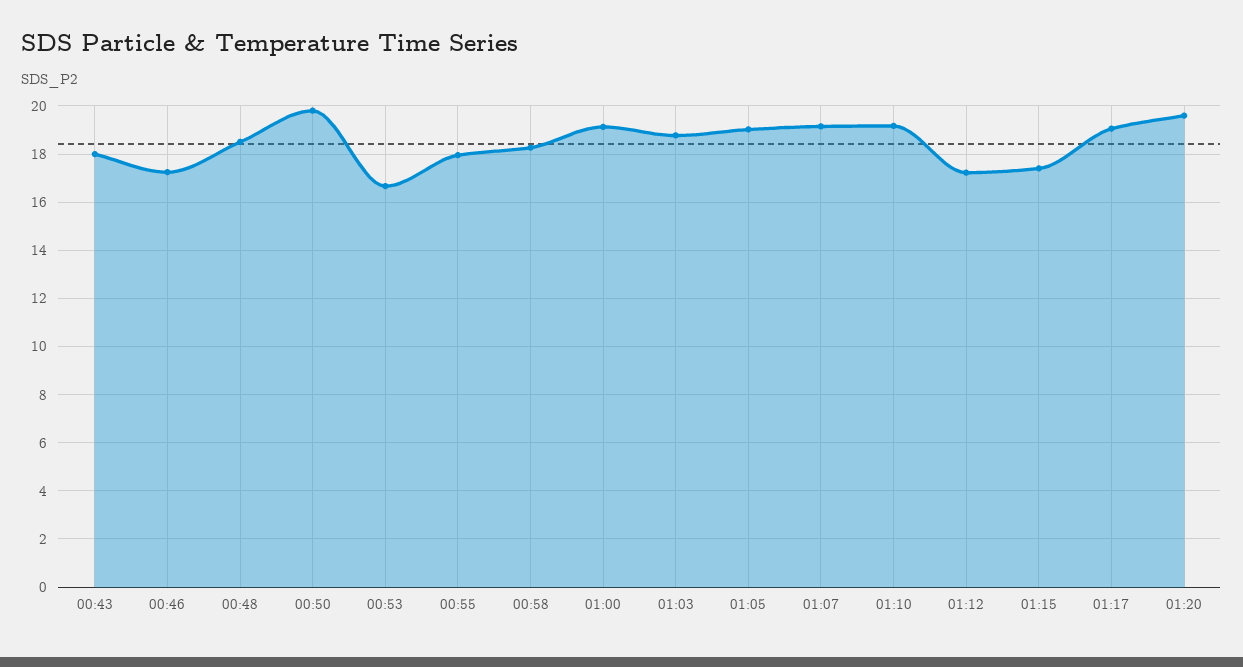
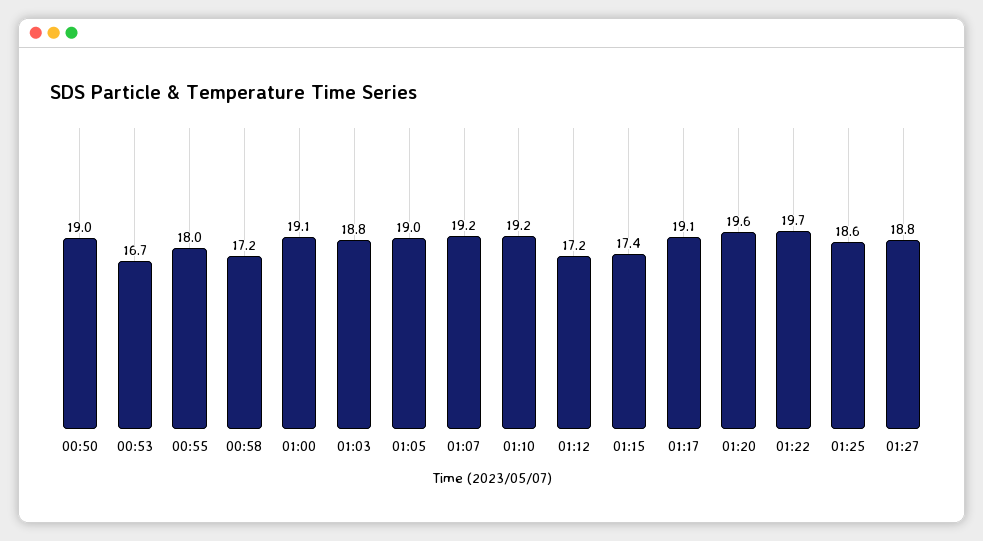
00:43: 18 -> none
00:46: 17.25 -> none
00:48: 18.5 -> none
00:50: 19.75 -> 19
00:58: 18.25 -> 17.2
01:22: none -> 19.7
01:25: none -> 18.6
01:27: none -> 18.8

